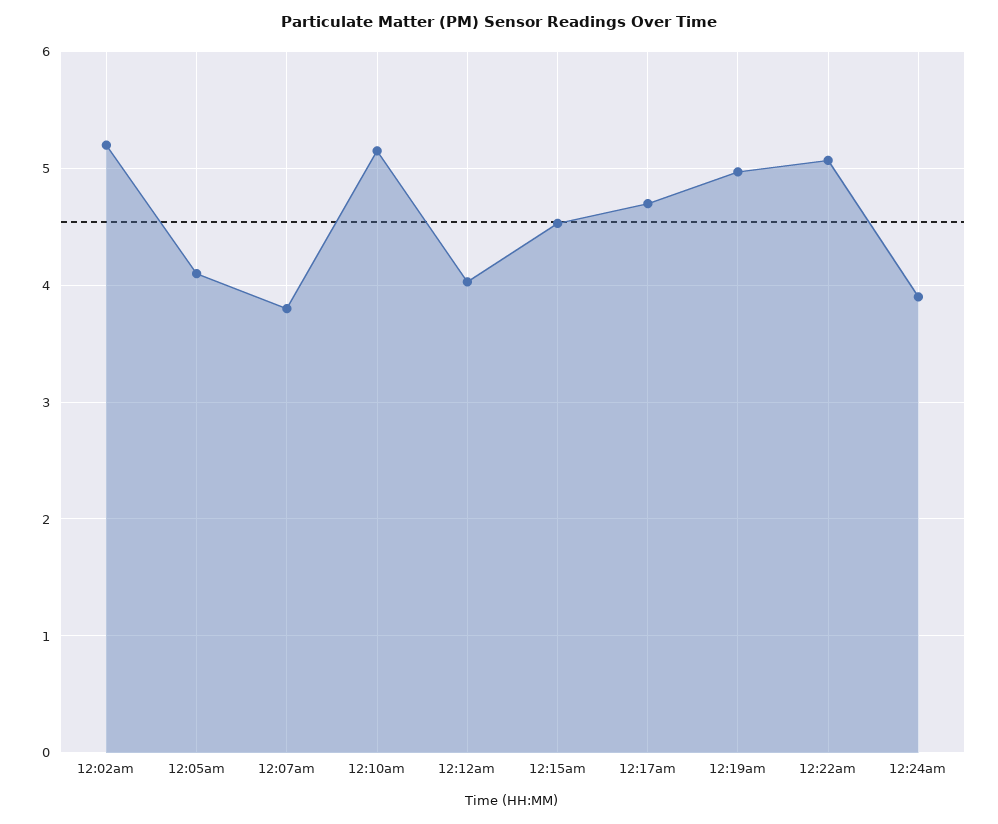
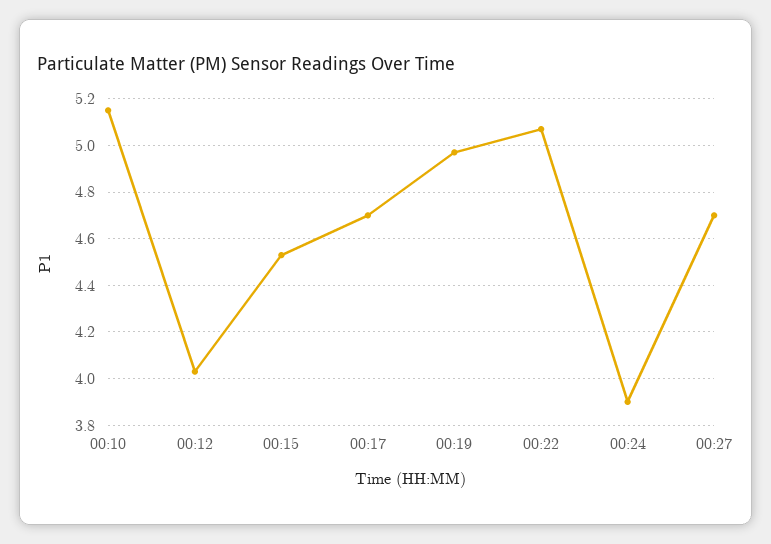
12:02am: 5.2 -> none
12:05am: 4.1 -> none
12:07am: 3.8 -> none
00:27: none -> 4.7

